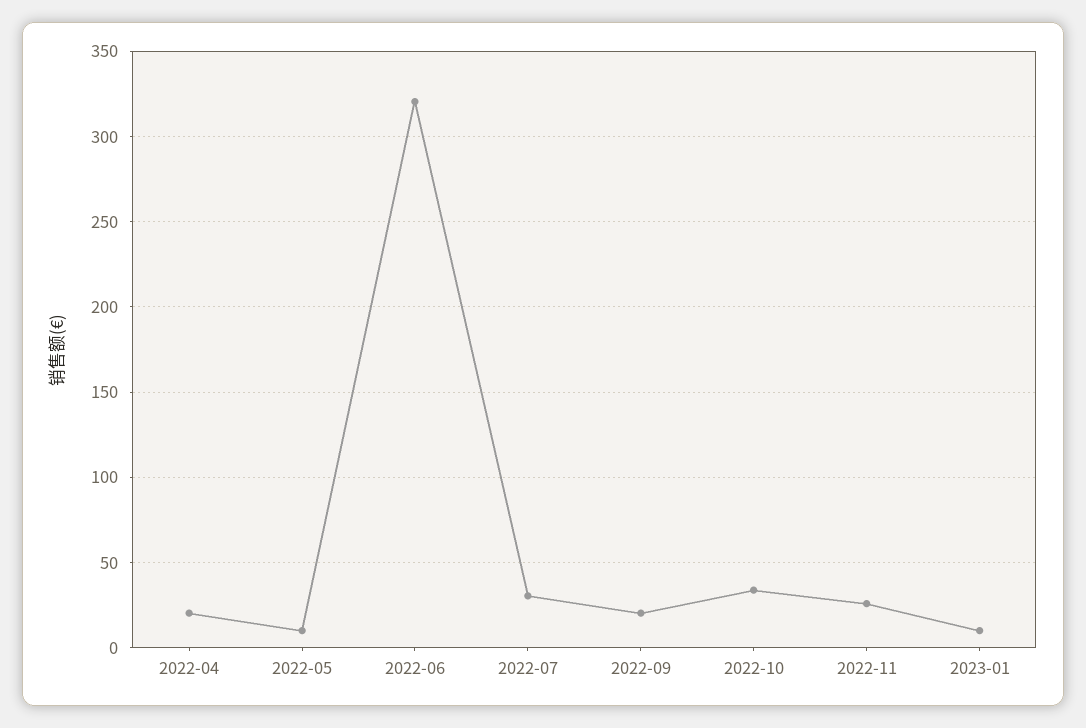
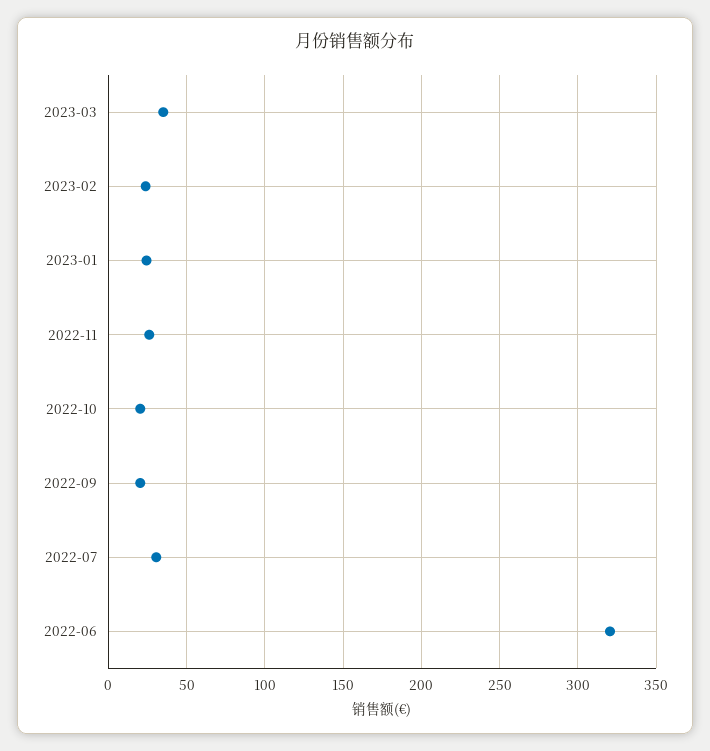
2022-04: 20 -> none
2022-05: 10 -> none
2022-10: 35 -> 20
2023-01: 10 -> 25
2023-03: none -> 35
2023-02: none -> 25

